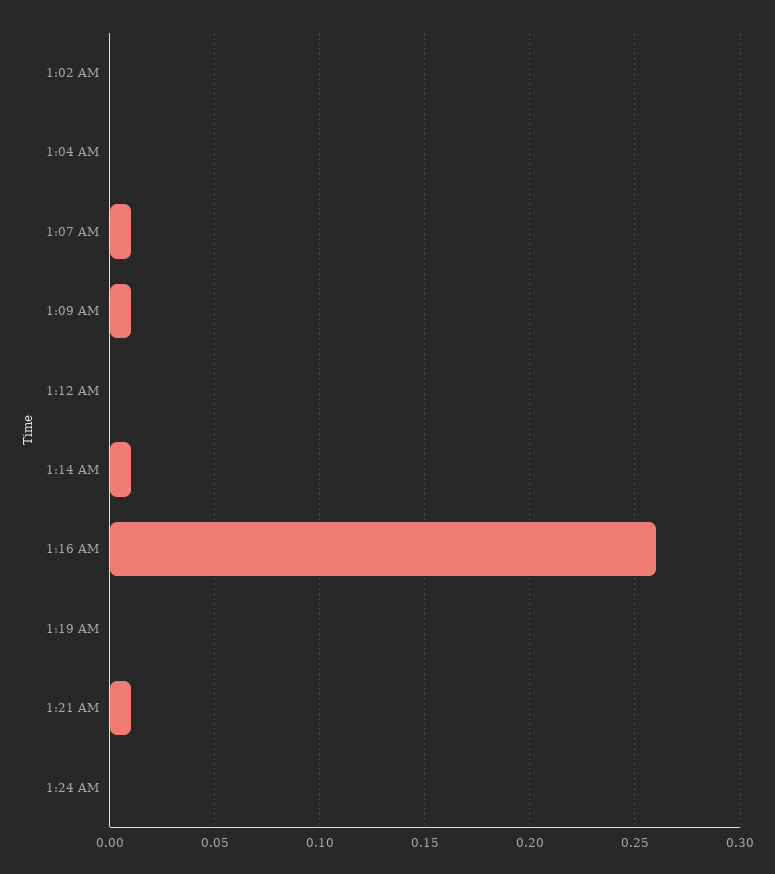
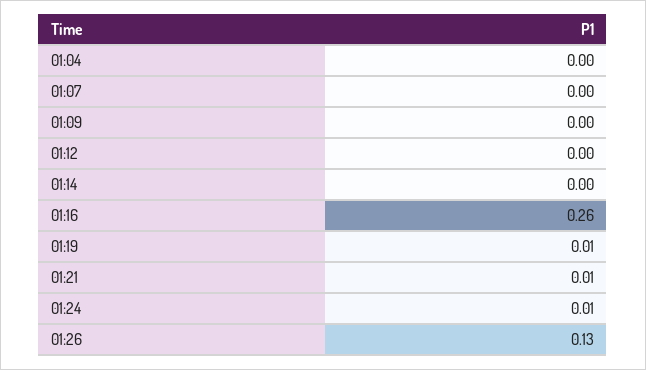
1:02 AM: 0 -> none
1:07 AM: 0.01 -> 0
1:09 AM: 0.01 -> 0
1:14 AM: 0.01 -> 0
1:19 AM: 0 -> 0.01
1:24 AM: 0 -> 0.01
01:26: none -> 0.13

